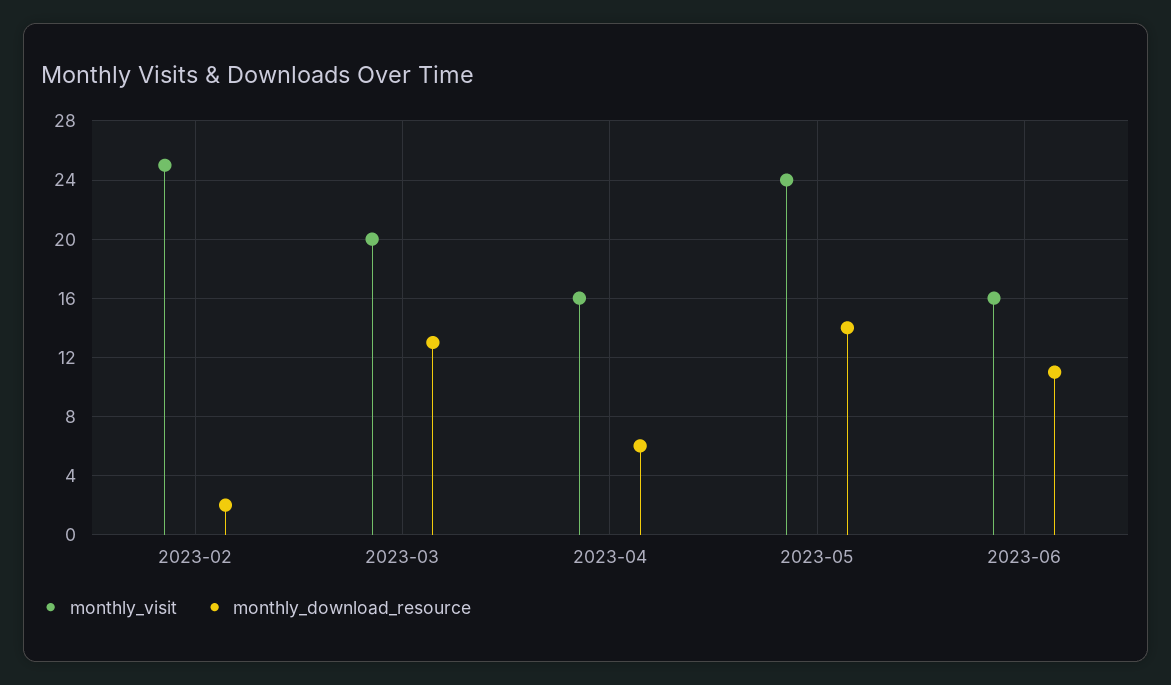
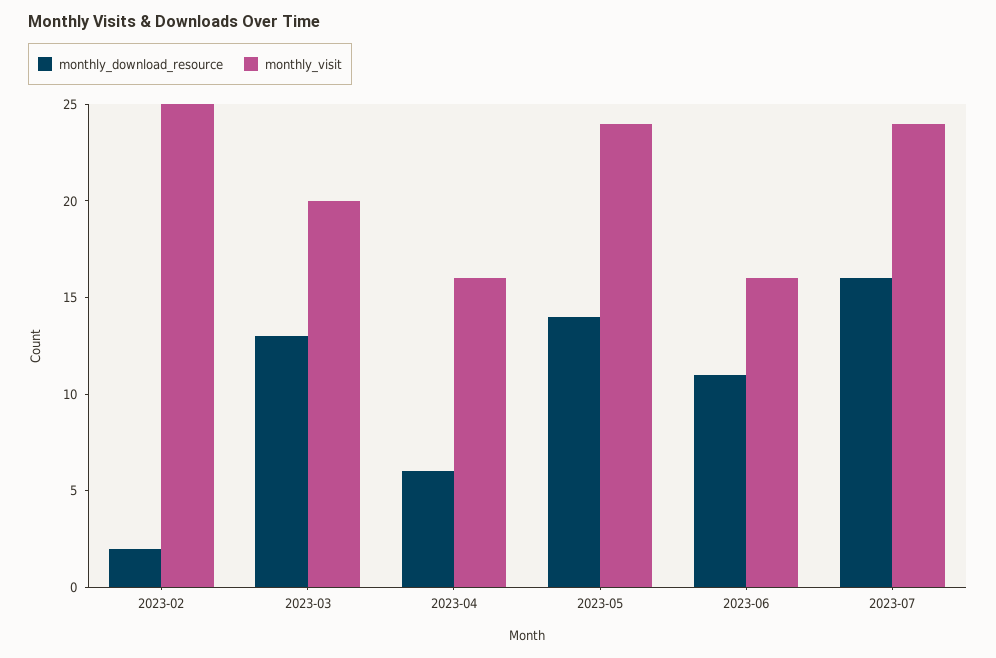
monthly_download_resource, 2023-07: none -> 16
monthly_visit, 2023-07: none -> 24

